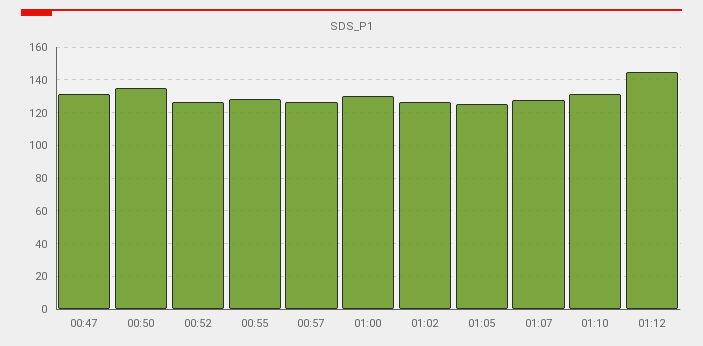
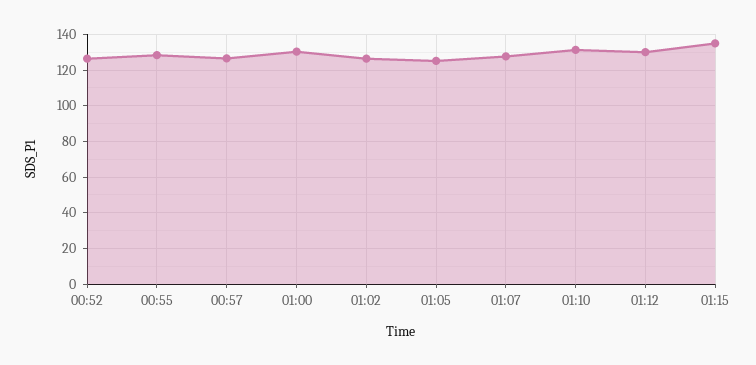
00:47: 130 -> none
00:50: 135 -> none
01:12: 145 -> 130
01:15: none -> 135

